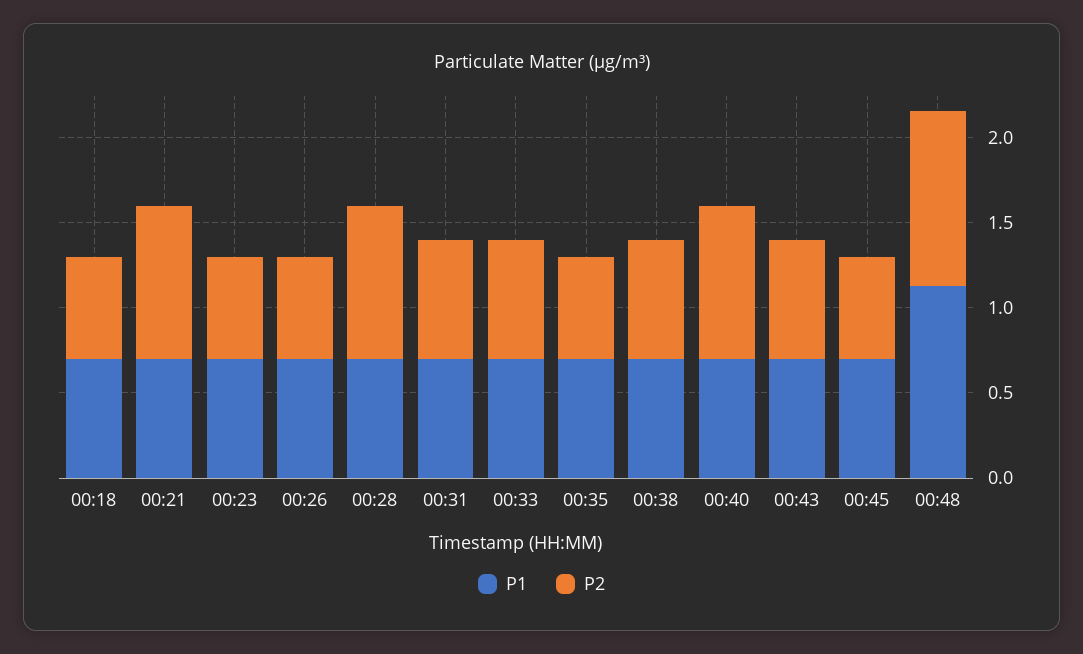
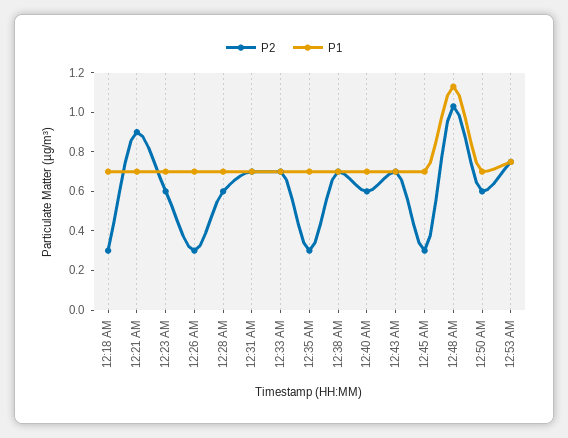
P2, 00:18: 0.6 -> 0.3
P2, 00:26: 0.6 -> 0.3
P2, 00:28: 0.9 -> 0.6
P2, 00:35: 0.6 -> 0.3
P2, 00:40: 0.9 -> 0.6
P2, 00:45: 0.6 -> 0.3
P2, 12:50 AM: none -> 0.6
P1, 12:50 AM: none -> 0.7
P2, 12:53 AM: none -> 0.75
P1, 12:53 AM: none -> 0.75

